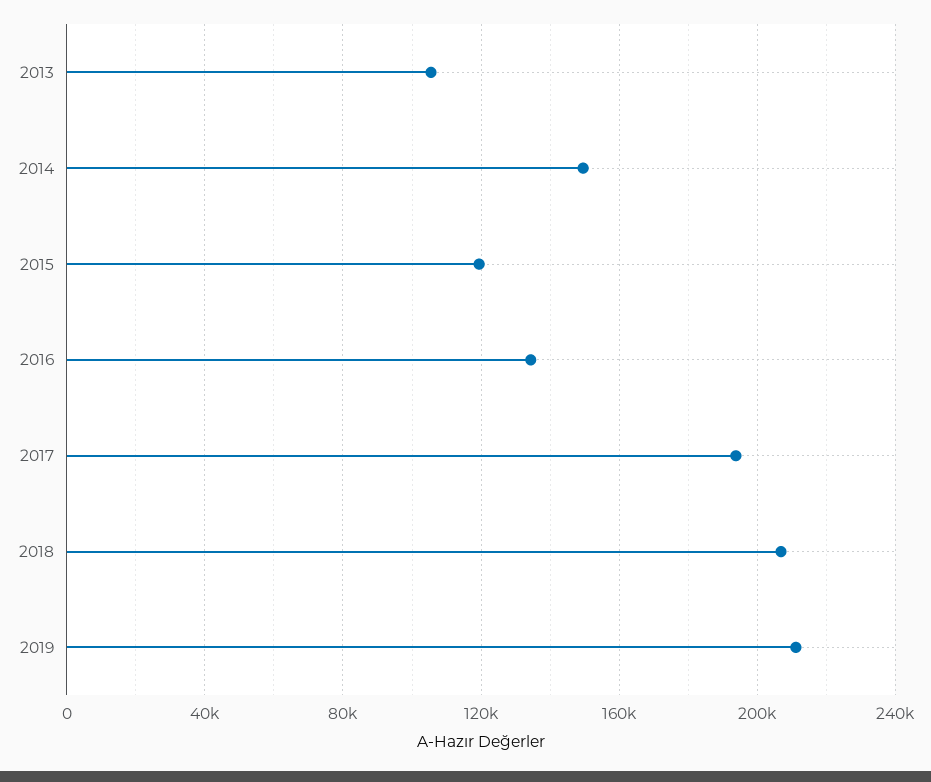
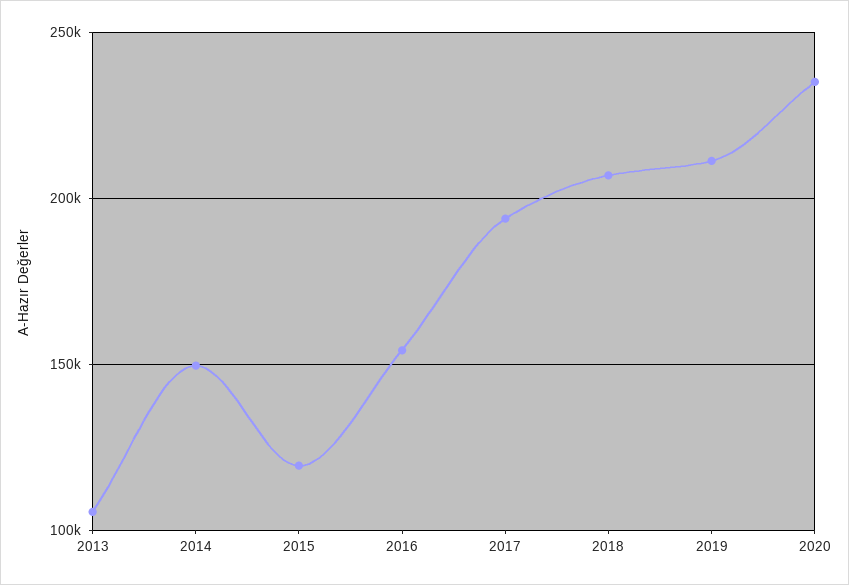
2016: 135000 -> 155000
2020: none -> 235000

